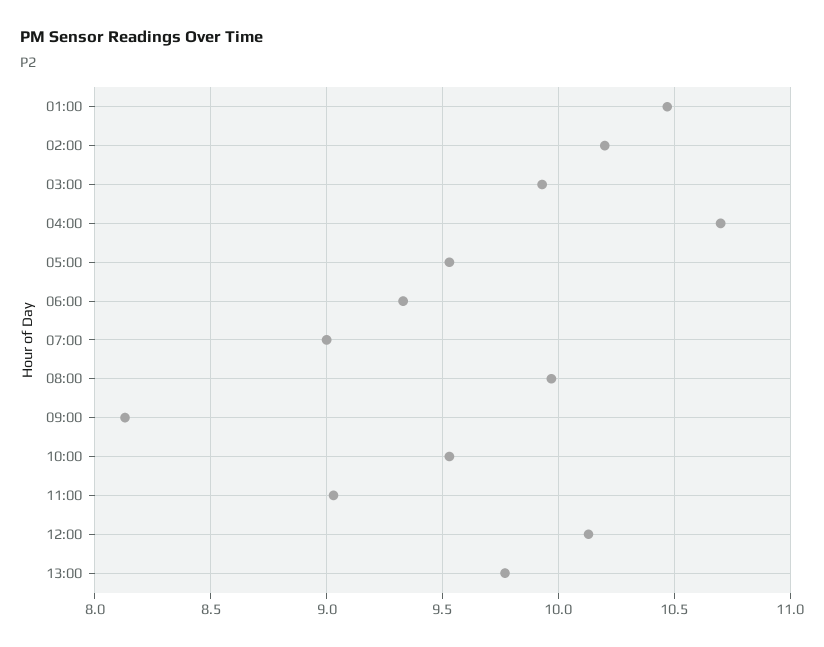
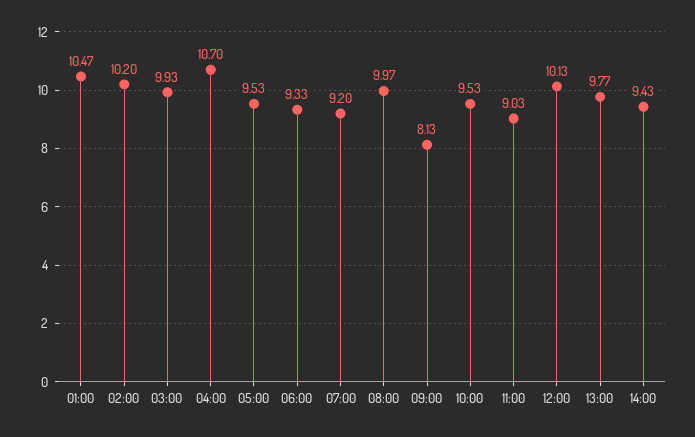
07:00: 9 -> 9.2
14:00: none -> 9.43

